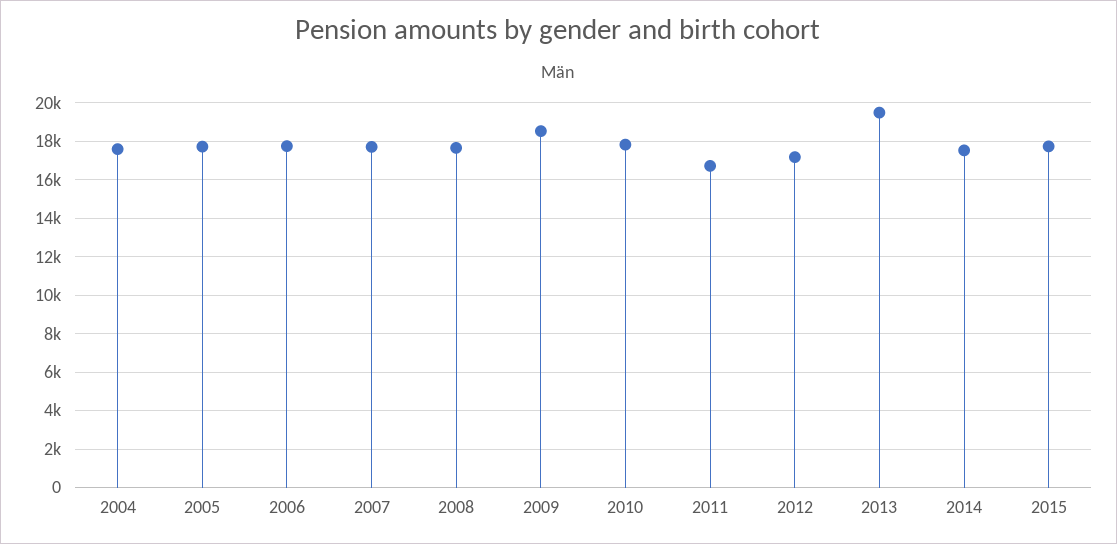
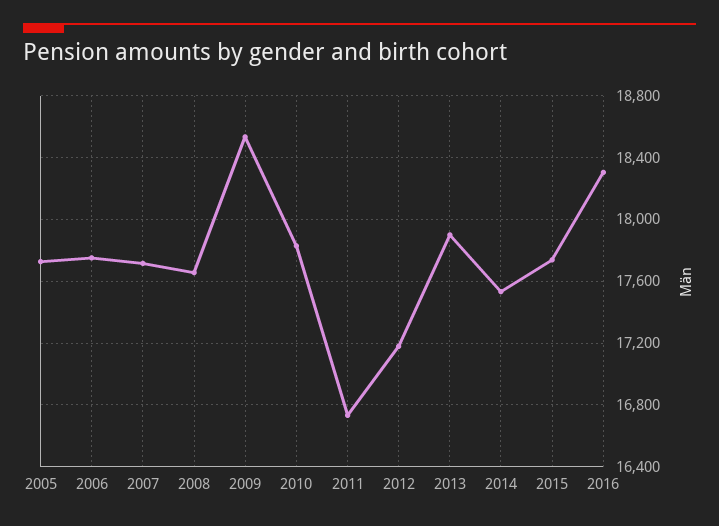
2004: 17500 -> none
2013: 19500 -> 17900
2016: none -> 18300

